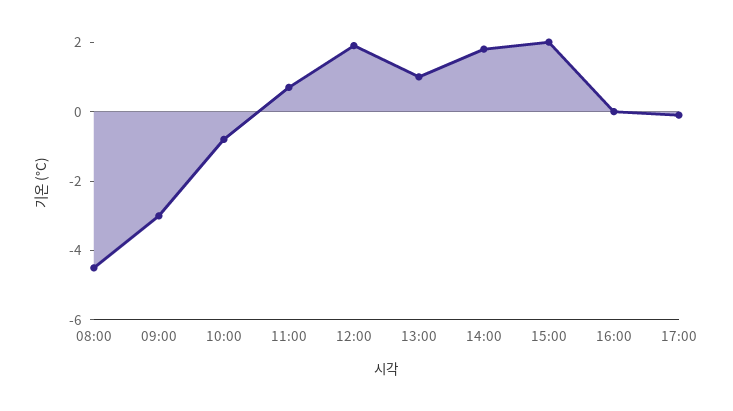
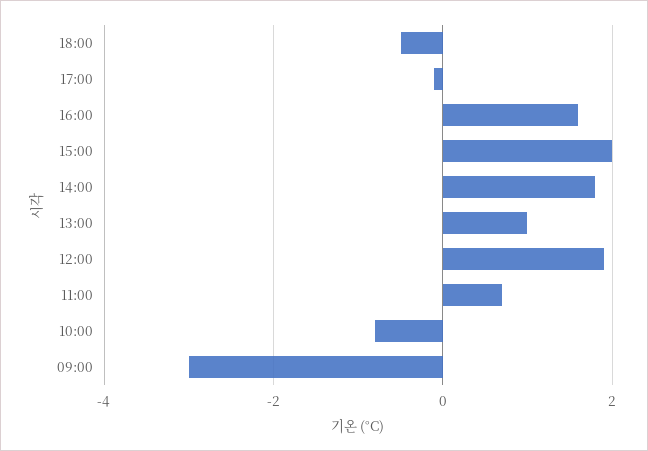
08:00: -4.5 -> none
16:00: 0 -> 1.5
18:00: none -> -0.5

